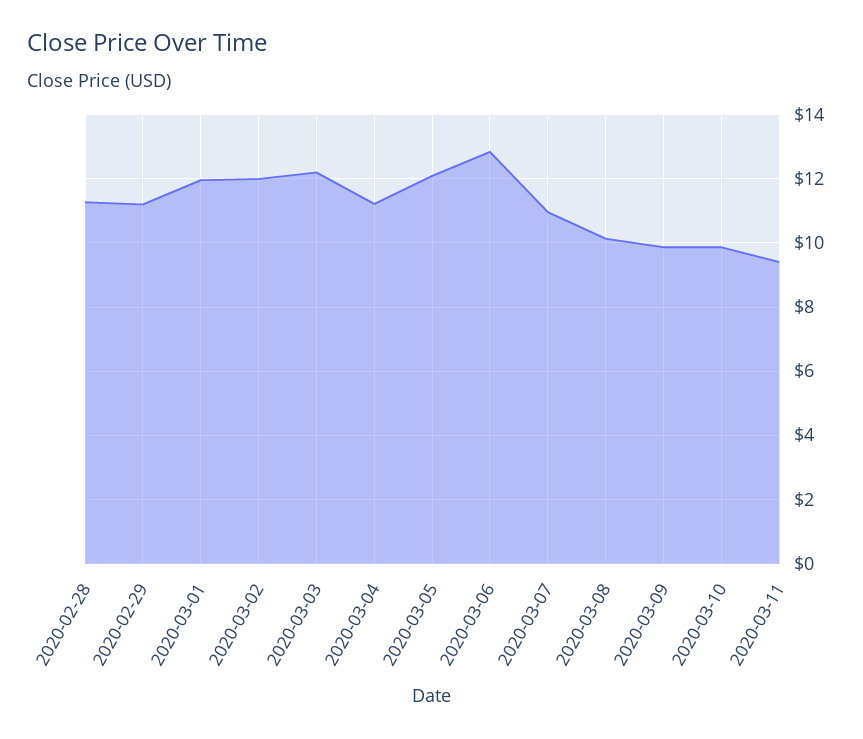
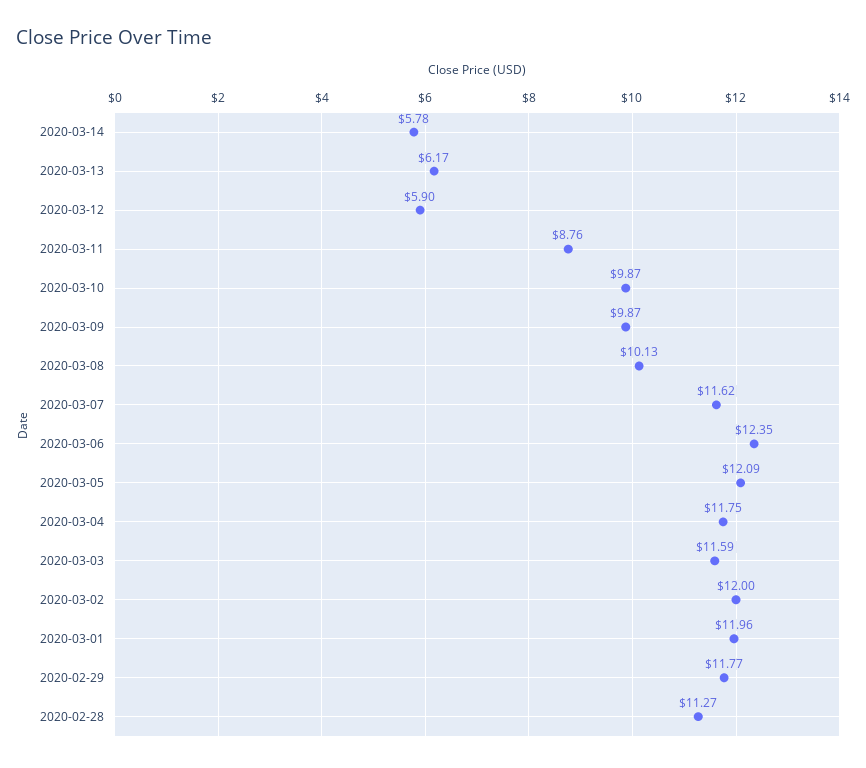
2020-02-29: 11.2 -> 11.77
2020-03-03: 12.2 -> 11.59
2020-03-04: 11.2 -> 11.75
2020-03-06: 12.8 -> 12.35
2020-03-07: 11 -> 11.62
2020-03-11: 9.4 -> 8.76
2020-03-14: none -> 5.78
2020-03-13: none -> 6.17
2020-03-12: none -> 5.9

